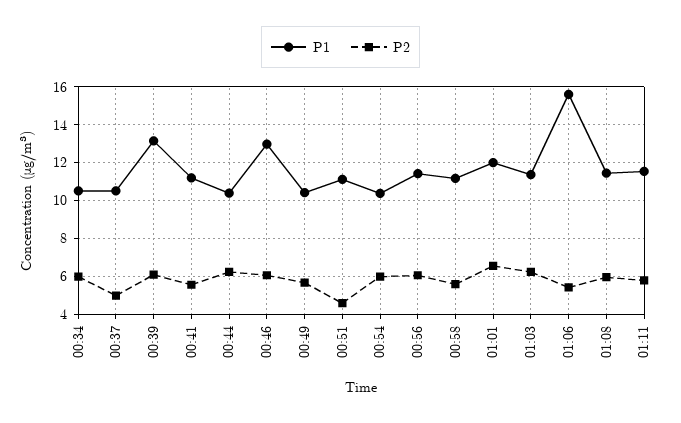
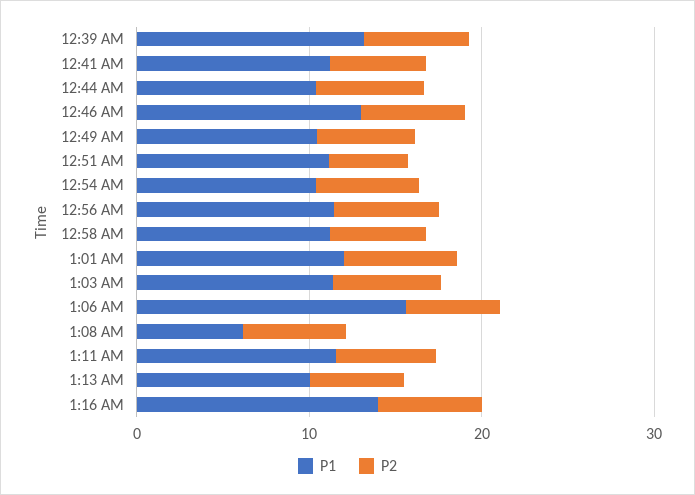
P1, 00:34: 10.5 -> none
P2, 00:34: 6 -> none
P1, 00:37: 10.5 -> none
P2, 00:37: 5 -> none
P1, 01:08: 11.5 -> 6
P1, 1:13 AM: none -> 10
P2, 1:13 AM: none -> 6
P1, 1:16 AM: none -> 14
P2, 1:16 AM: none -> 6

